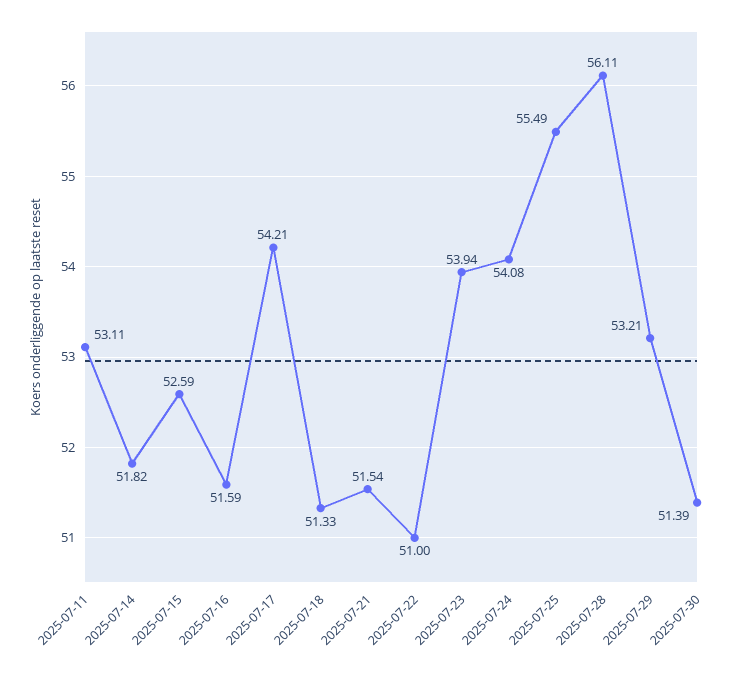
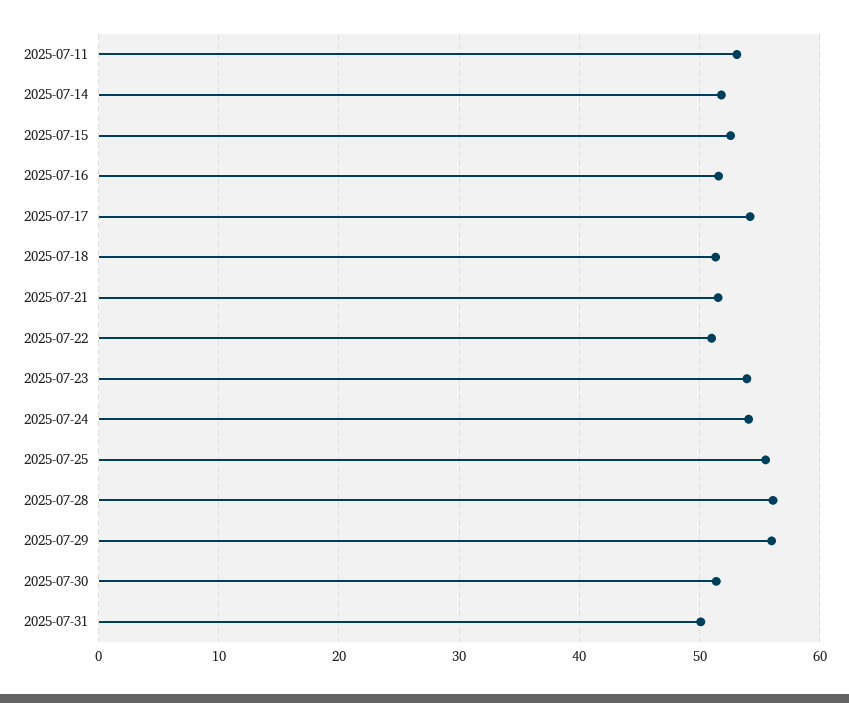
2025-07-29: 53.21 -> 56
2025-07-31: none -> 50

